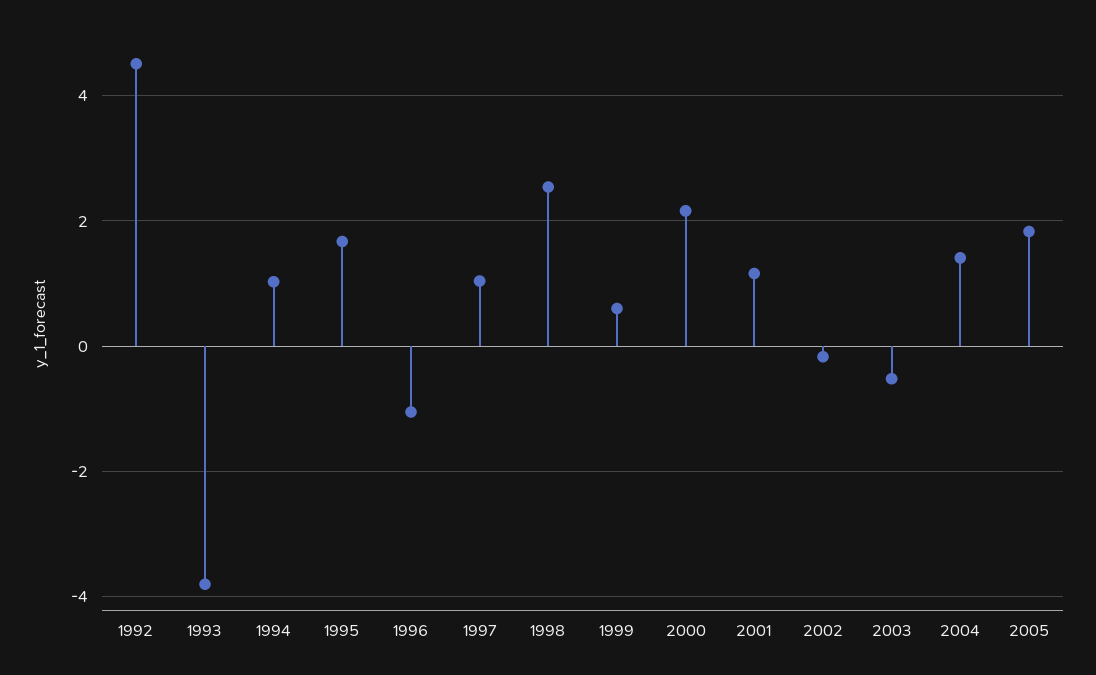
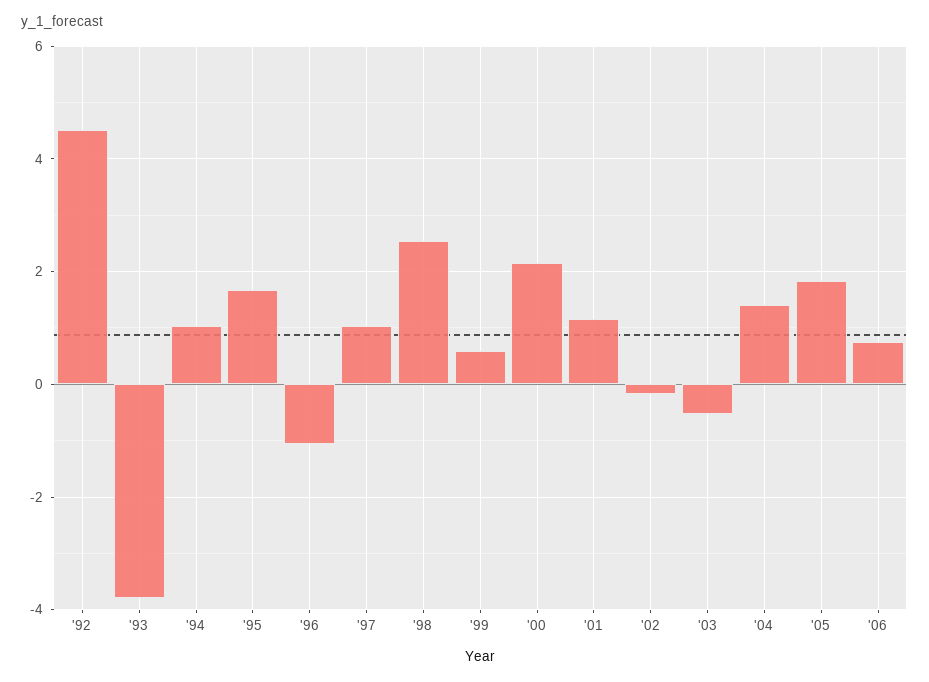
'06: none -> 0.8

